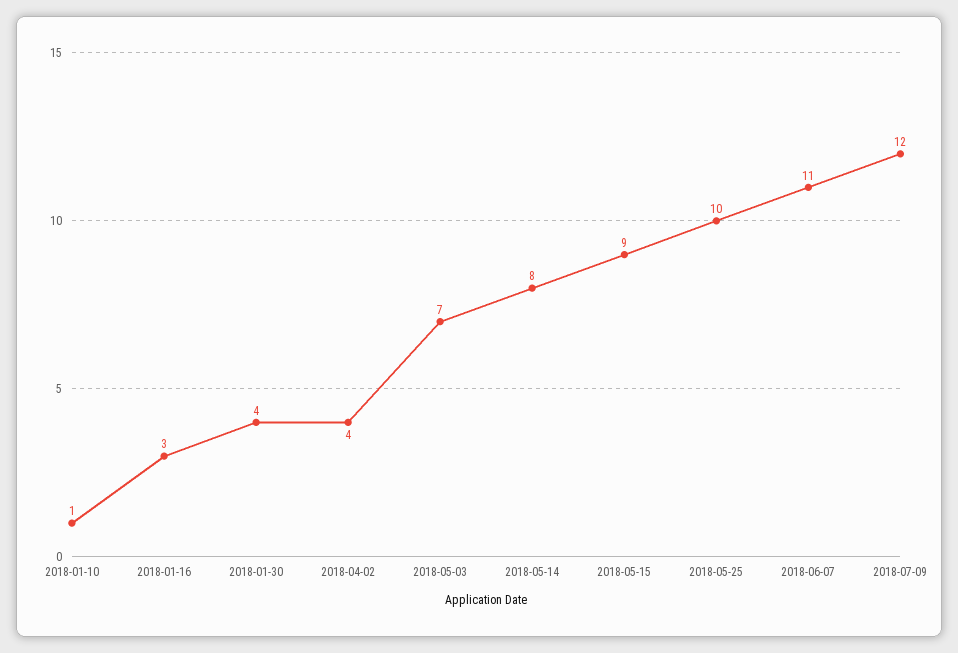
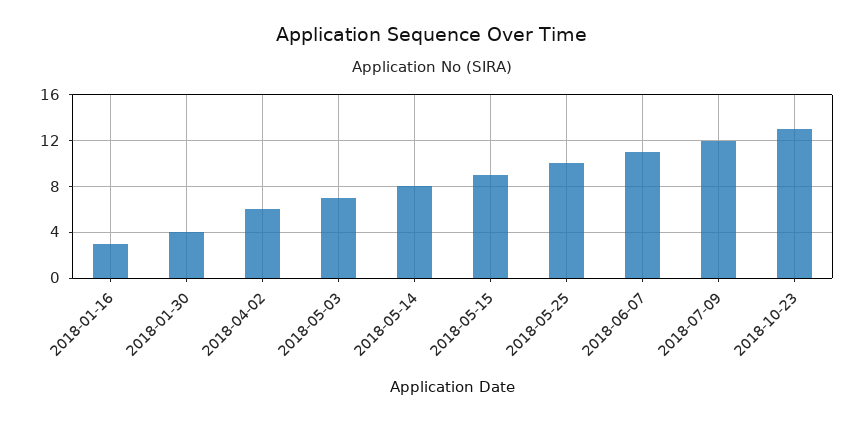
2018-01-10: 1 -> none
2018-04-02: 4 -> 6
2018-10-23: none -> 13

